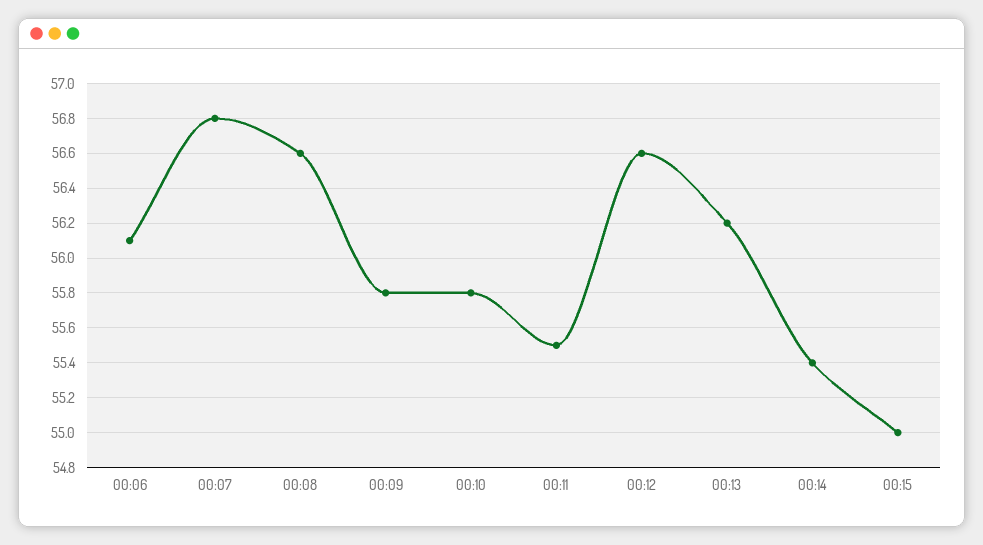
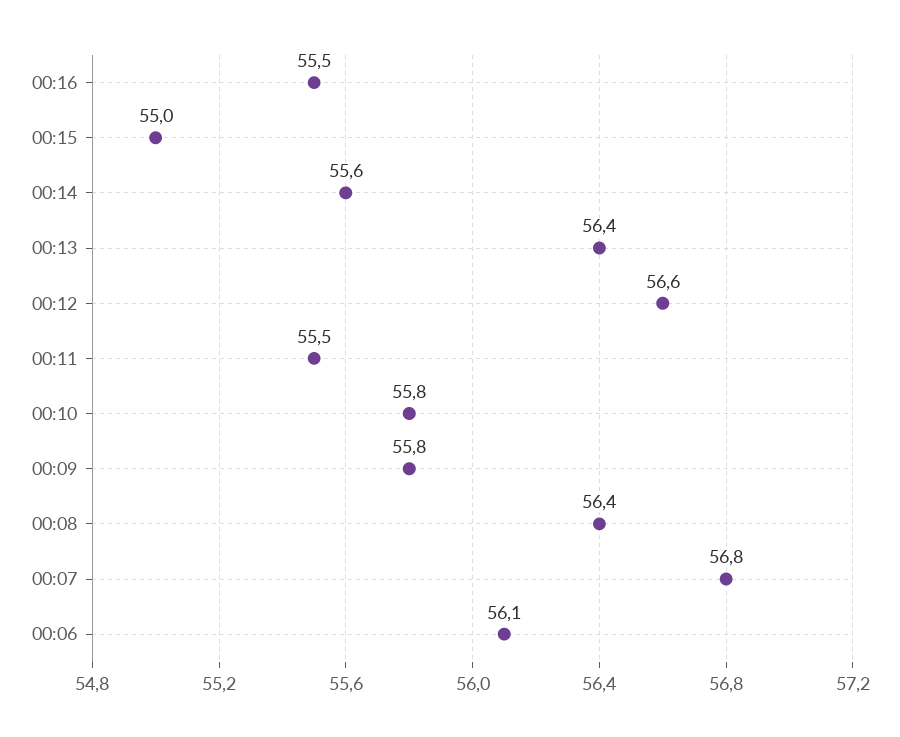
00:08: 56.6 -> 56.4
00:13: 56.2 -> 56.4
00:14: 55.4 -> 55.6
00:16: none -> 55.5

